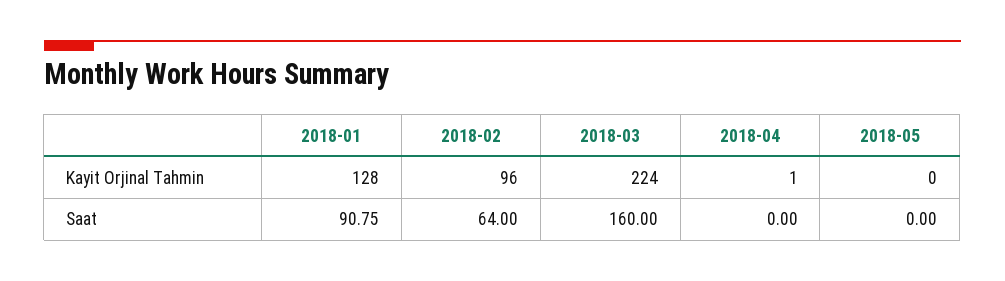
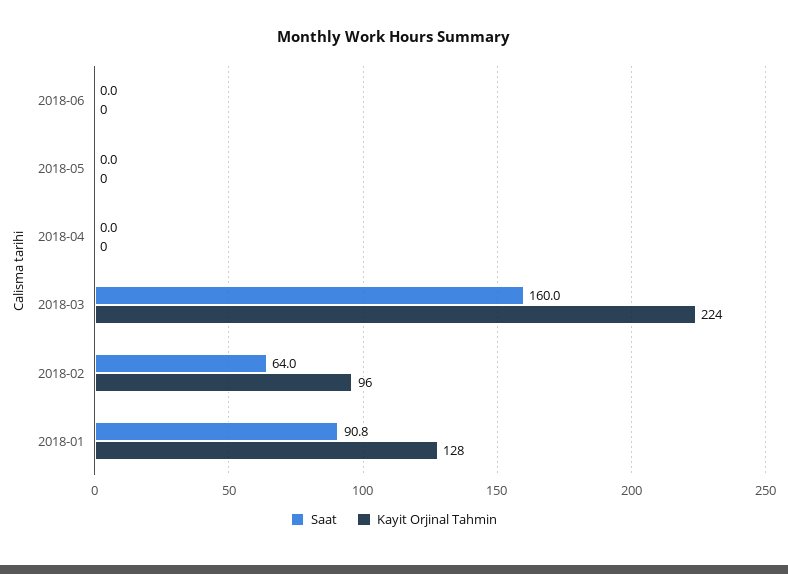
Kayit Orjinal Tahmin, 2018-04: 1 -> 0
Saat, 2018-06: none -> 0
Kayit Orjinal Tahmin, 2018-06: none -> 0

